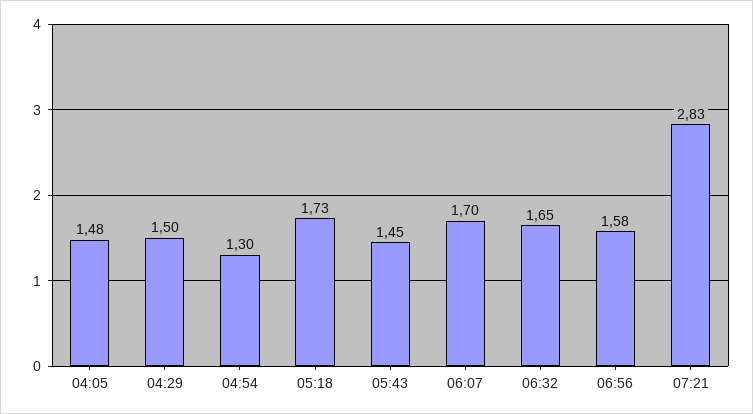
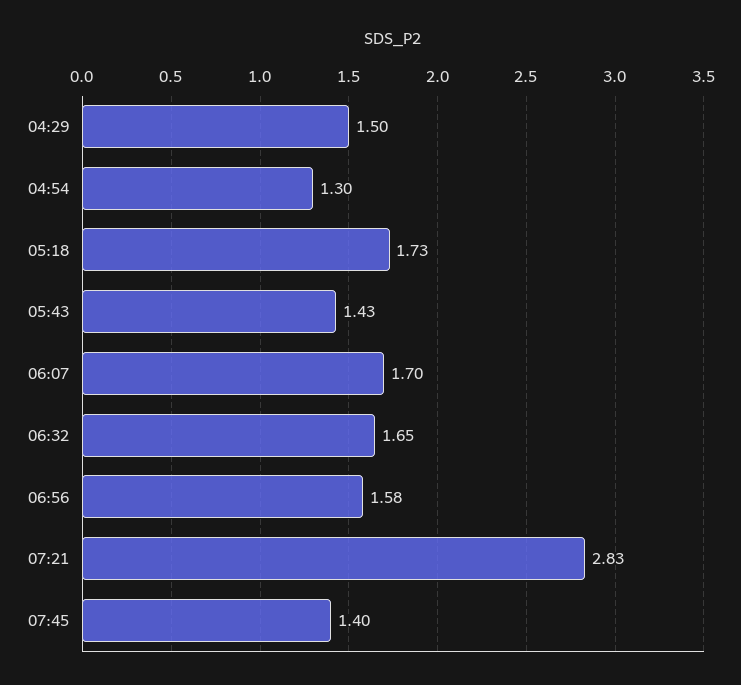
04:05: 1.48 -> none
05:43: 1.45 -> 1.43
07:45: none -> 1.4

